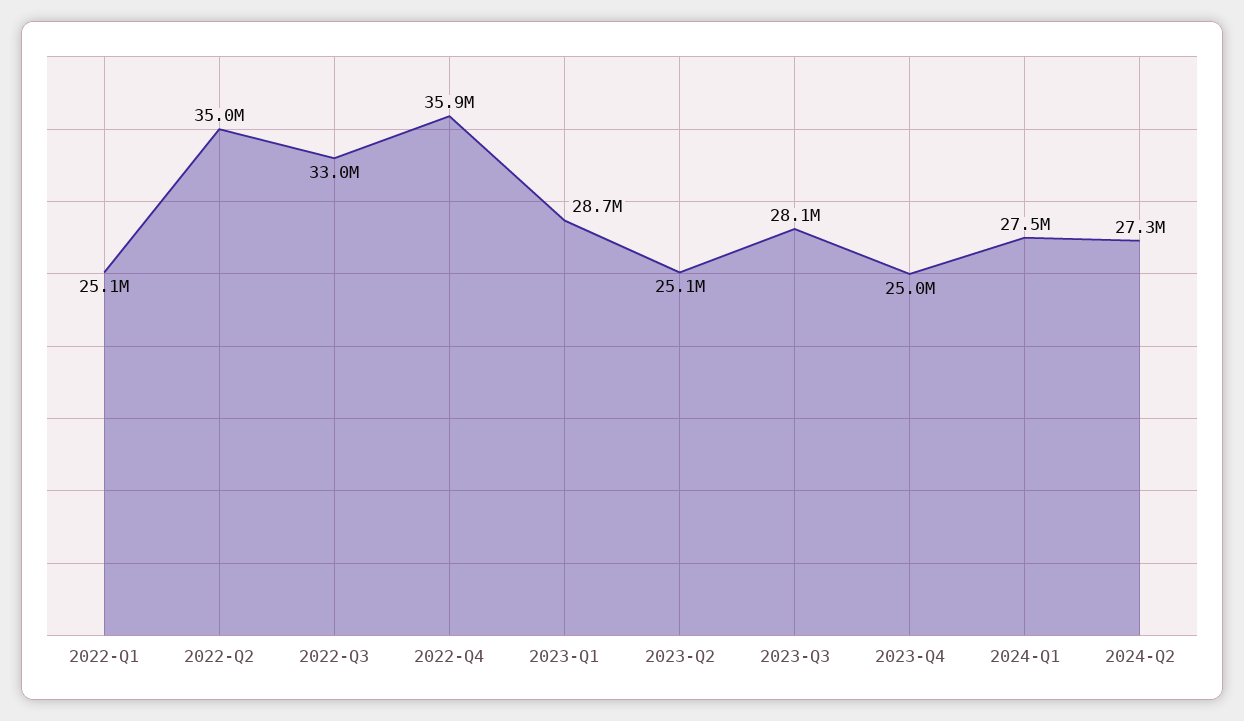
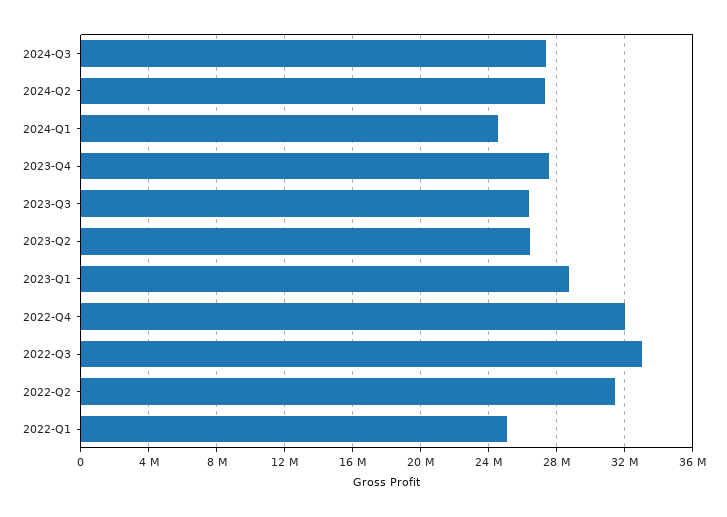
2022-Q2: 35000000 -> 31500000
2022-Q4: 35900000 -> 32000000
2023-Q2: 25100000 -> 26500000
2023-Q3: 28100000 -> 26500000
2023-Q4: 25000000 -> 27500000
2024-Q1: 27500000 -> 24500000
2024-Q3: none -> 27500000

